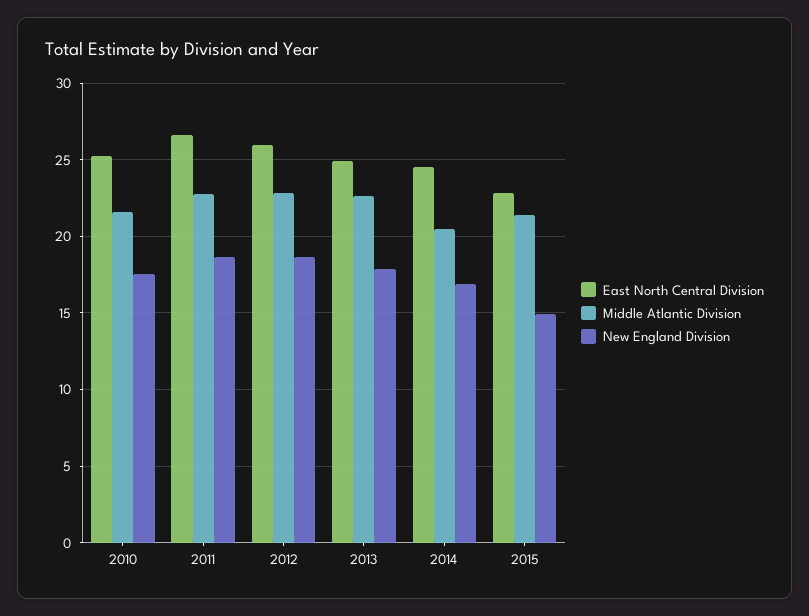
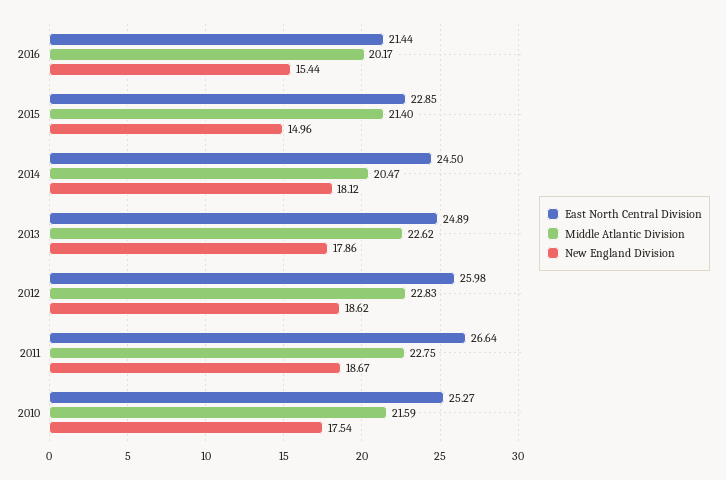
New England Division, 2014: 17 -> 18.12
East North Central Division, 2016: none -> 21.44
Middle Atlantic Division, 2016: none -> 20.17
New England Division, 2016: none -> 15.44

